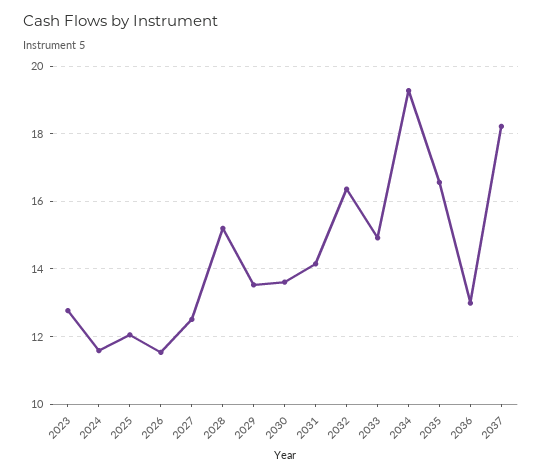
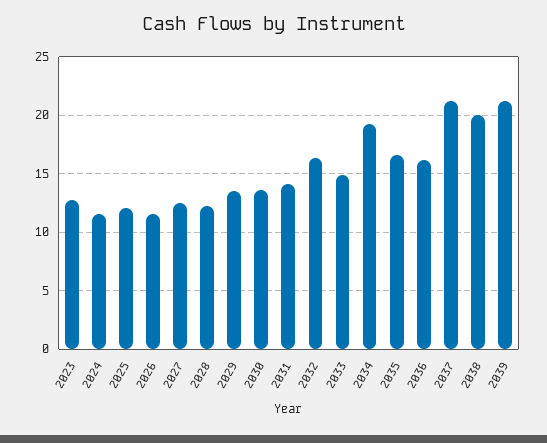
2028: 15.2 -> 12
2036: 13 -> 16
2037: 18.2 -> 21
2038: none -> 20
2039: none -> 21

